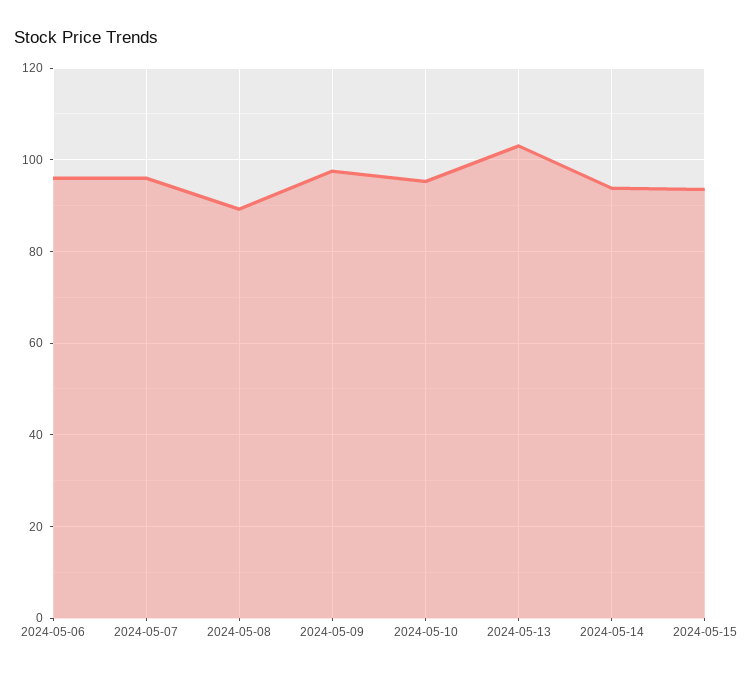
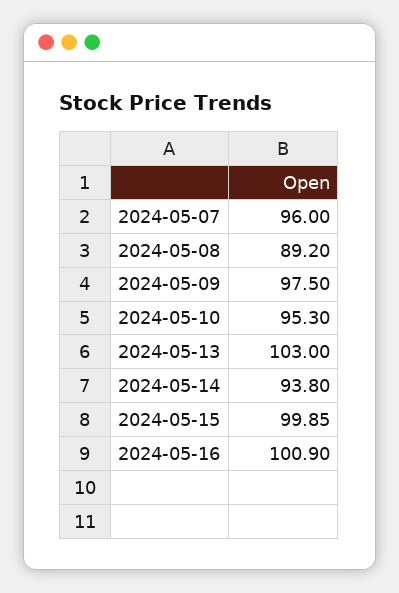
2024-05-06: 96 -> none
2024-05-15: 94 -> 99.85
2024-05-16: none -> 100.9

